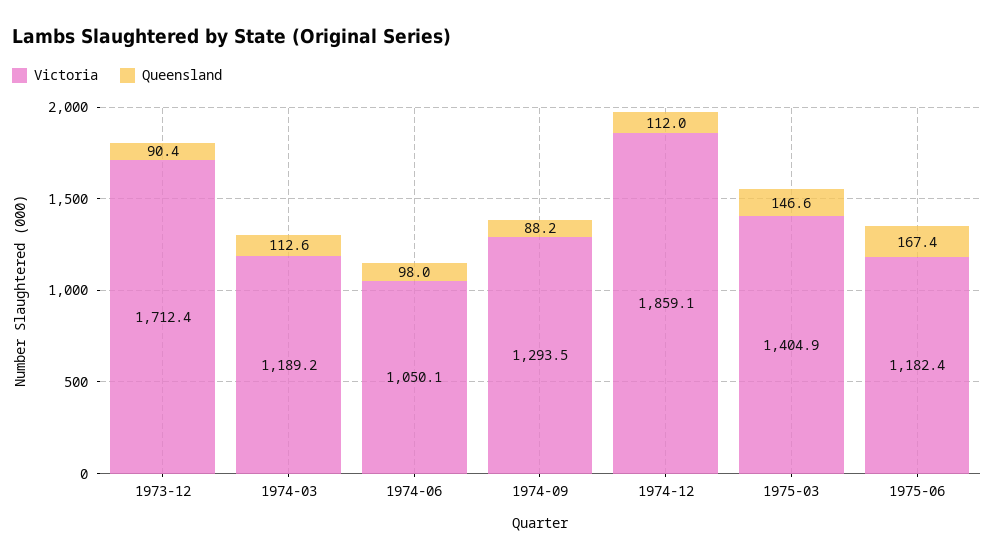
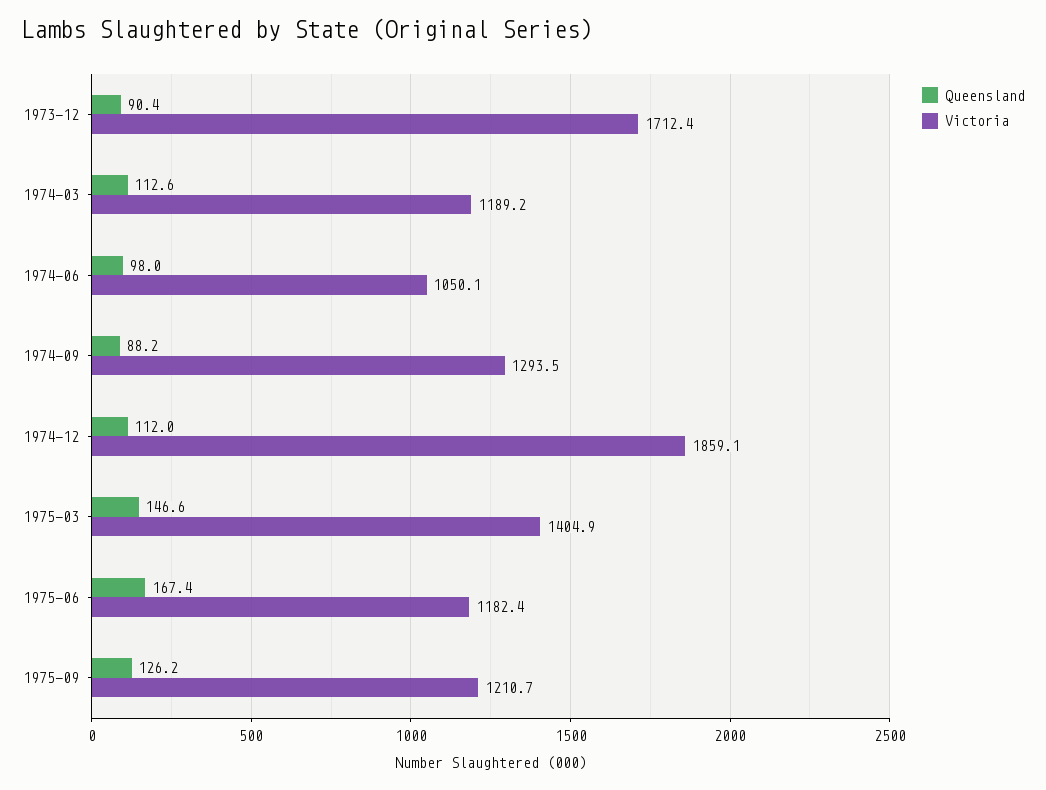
Queensland, 1975-09: none -> 126.2
Victoria, 1975-09: none -> 1210.7

